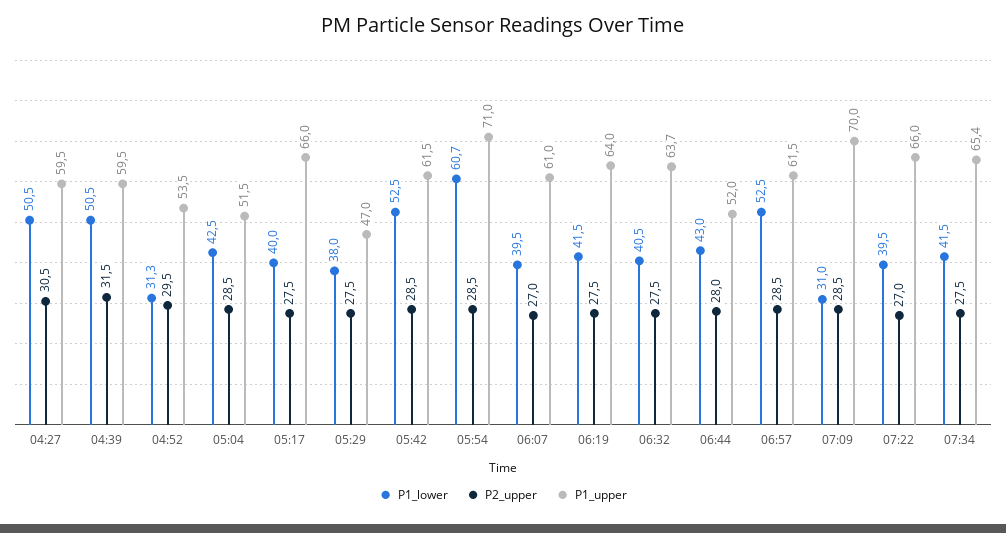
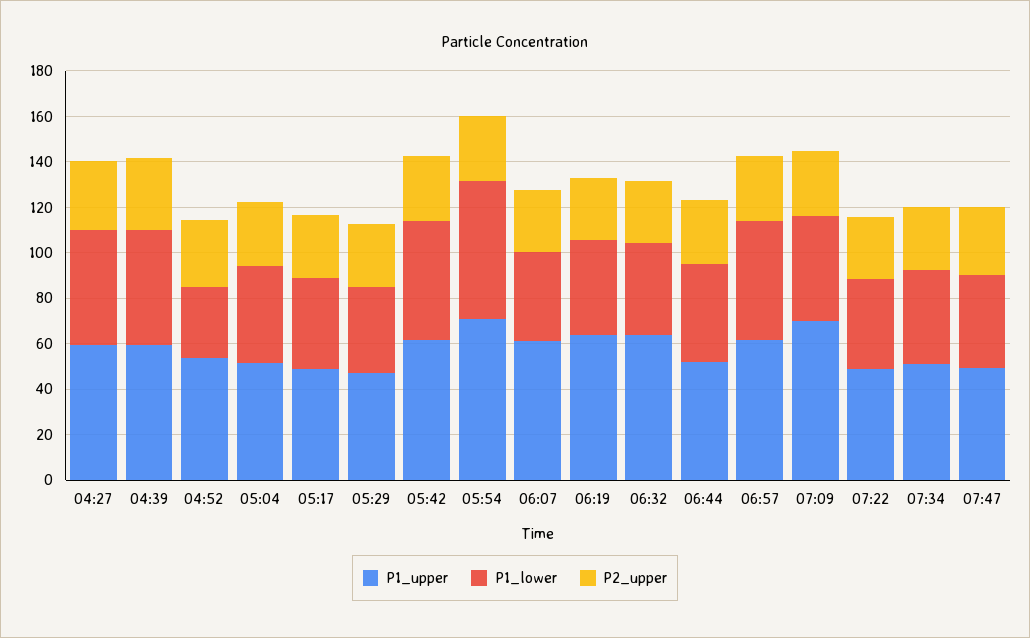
P1_upper, 05:17: 66 -> 50
P1_lower, 07:09: 31 -> 45
P1_upper, 07:22: 66 -> 50
P1_upper, 07:34: 65.4 -> 50
P1_upper, 07:47: none -> 50
P1_lower, 07:47: none -> 40
P2_upper, 07:47: none -> 30

